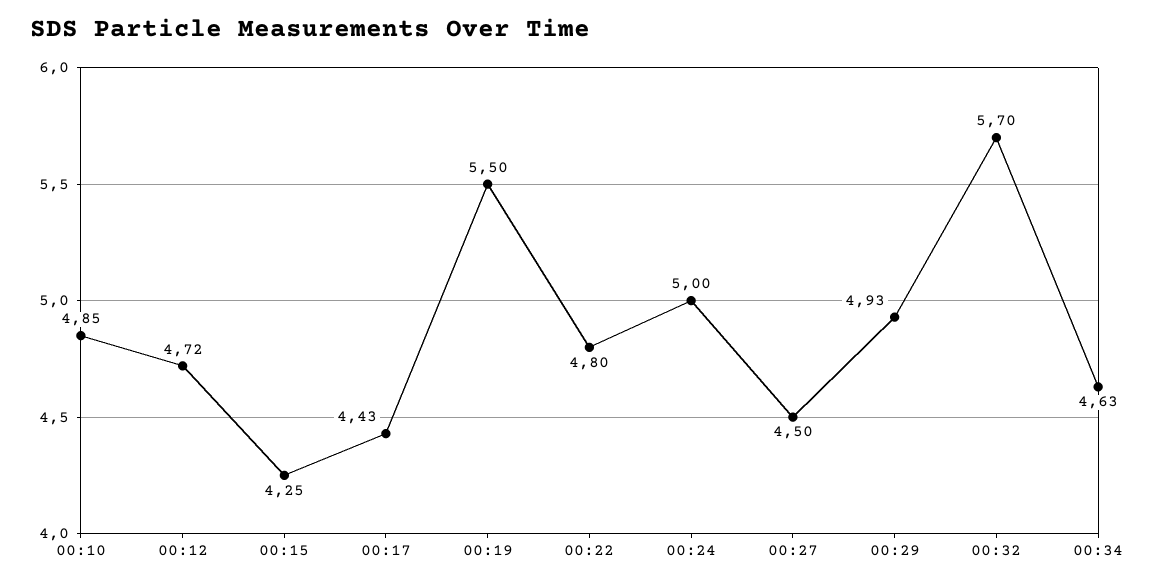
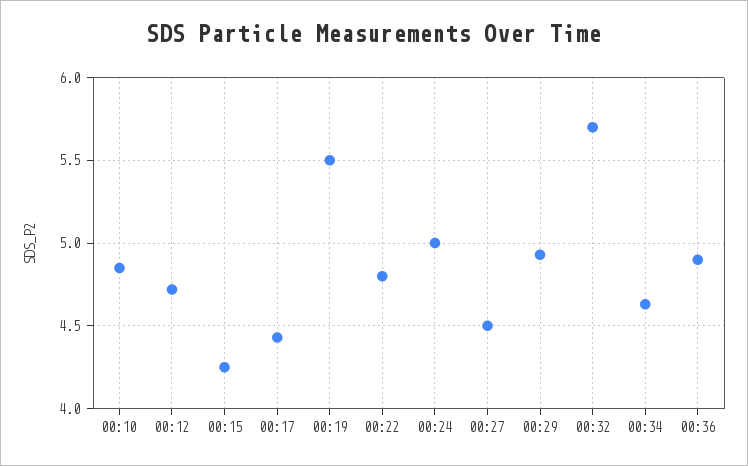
00:36: none -> 4.9

